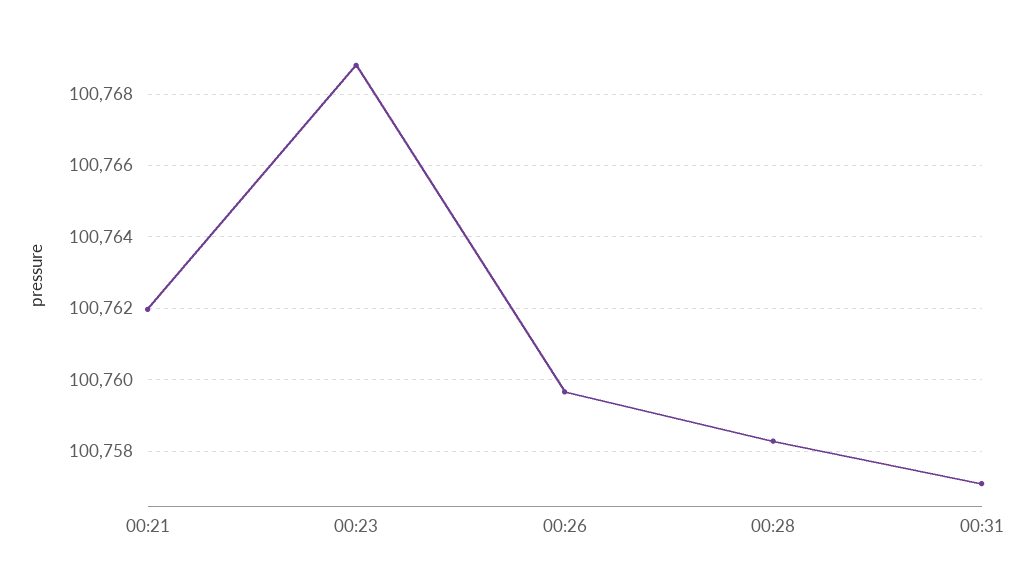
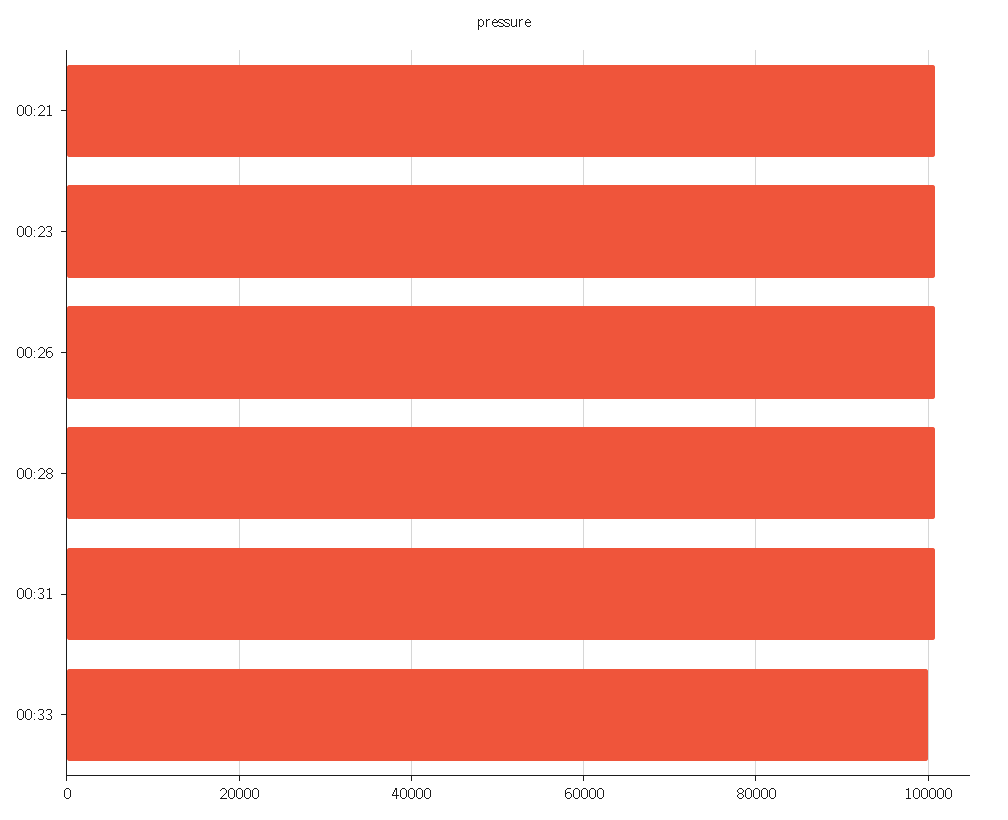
00:33: none -> 100000

